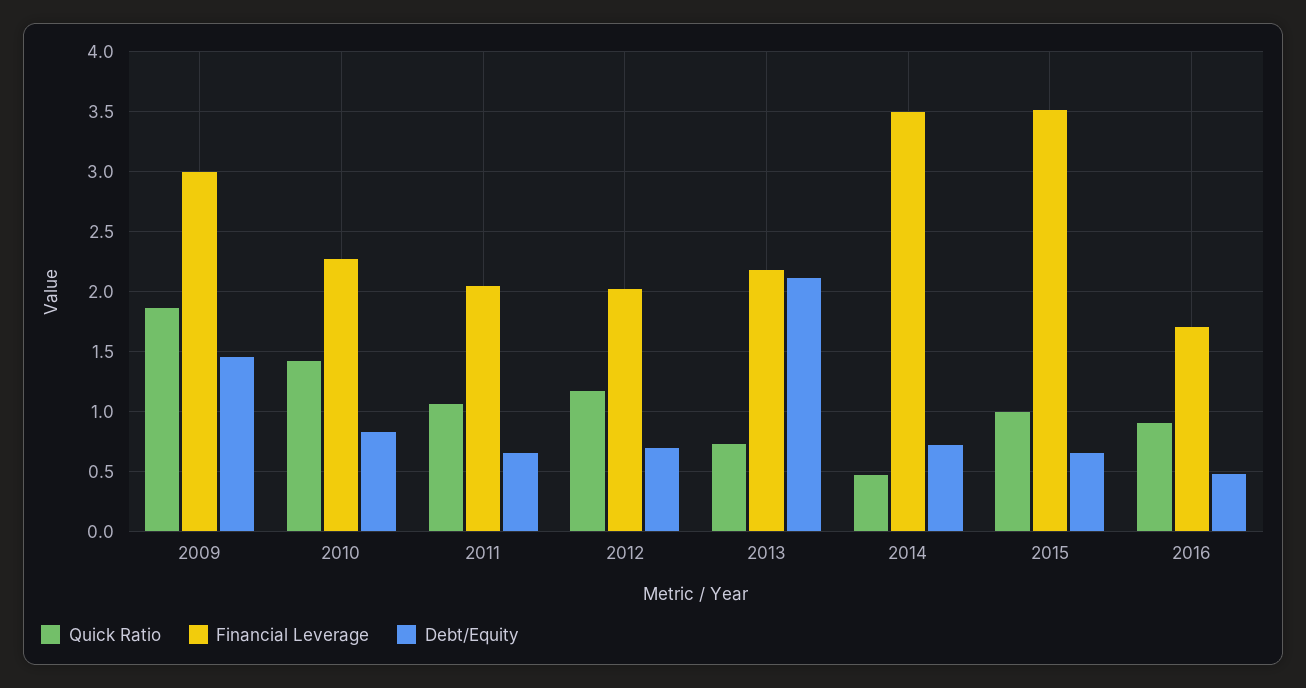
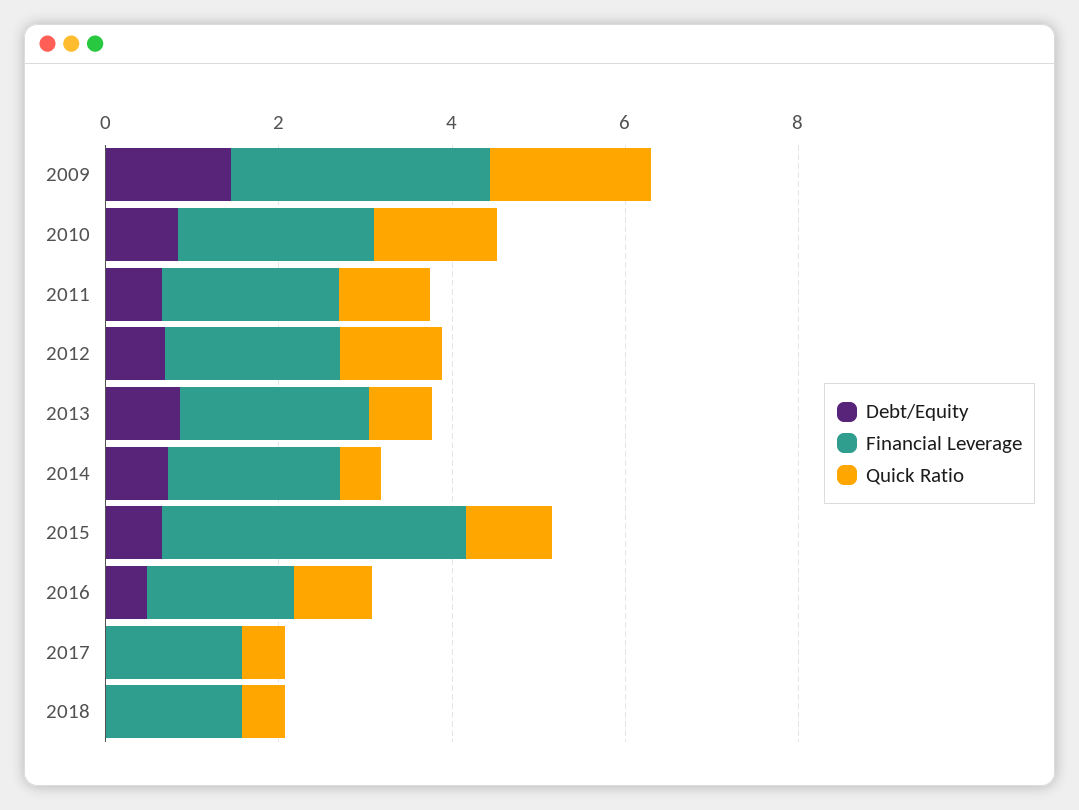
Debt/Equity, 2013: 2.1 -> 1
Financial Leverage, 2014: 3.5 -> 2
Debt/Equity, 2017: none -> 0
Financial Leverage, 2017: none -> 1.5
Quick Ratio, 2017: none -> 0.5
Debt/Equity, 2018: none -> 0
Financial Leverage, 2018: none -> 1.5
Quick Ratio, 2018: none -> 0.5

